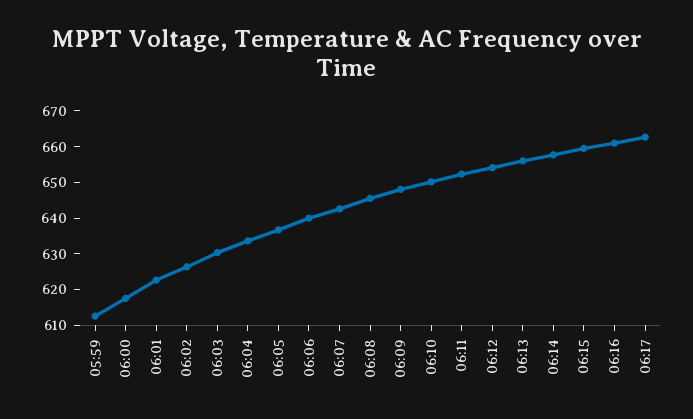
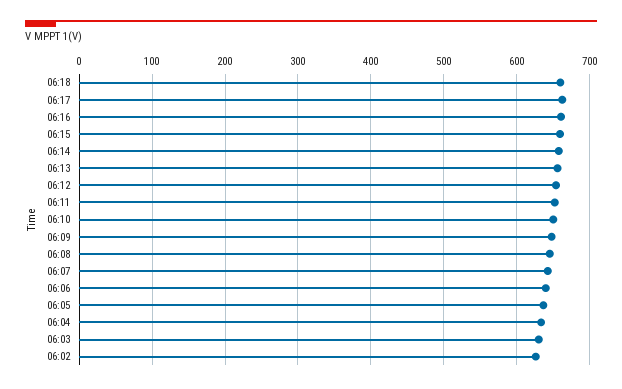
05:59: 612.5 -> none
06:00: 617.5 -> none
06:01: 622.5 -> none
06:18: none -> 660

